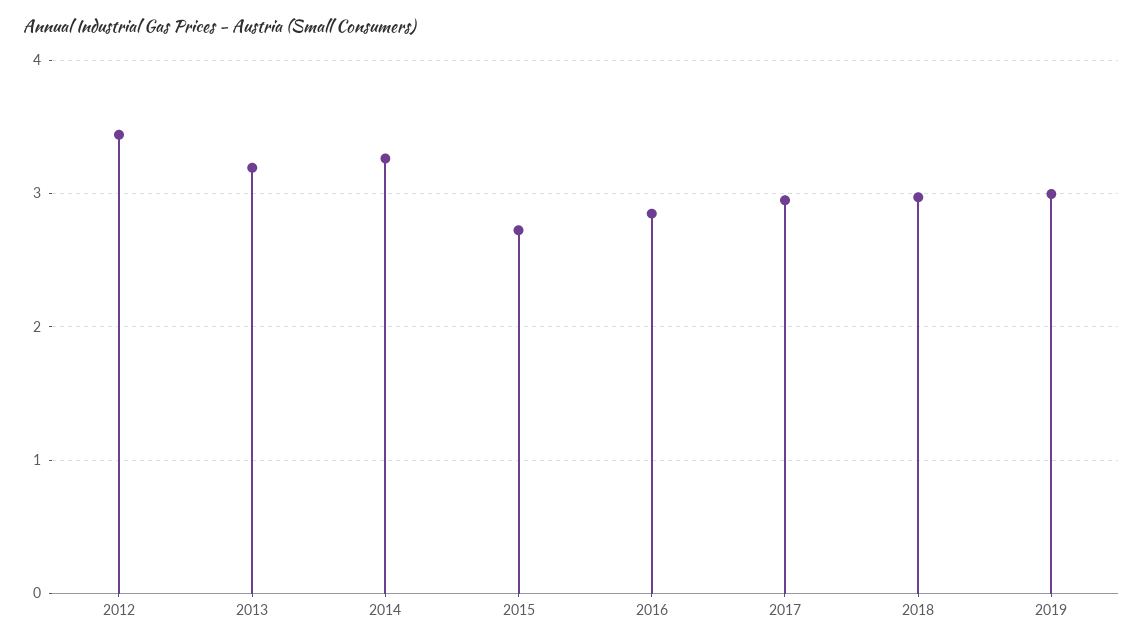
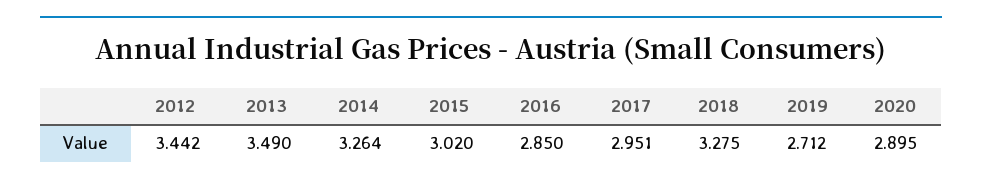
2013: 3.2 -> 3.49
2015: 2.7 -> 3.02
2018: 3 -> 3.275
2019: 3 -> 2.712
2020: none -> 2.895

